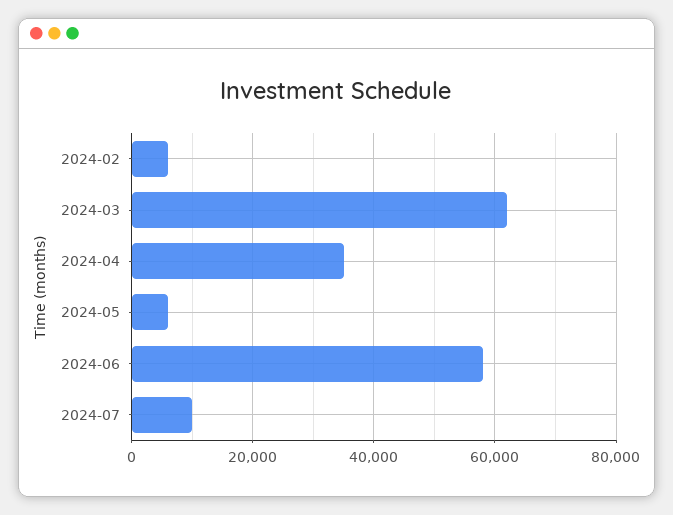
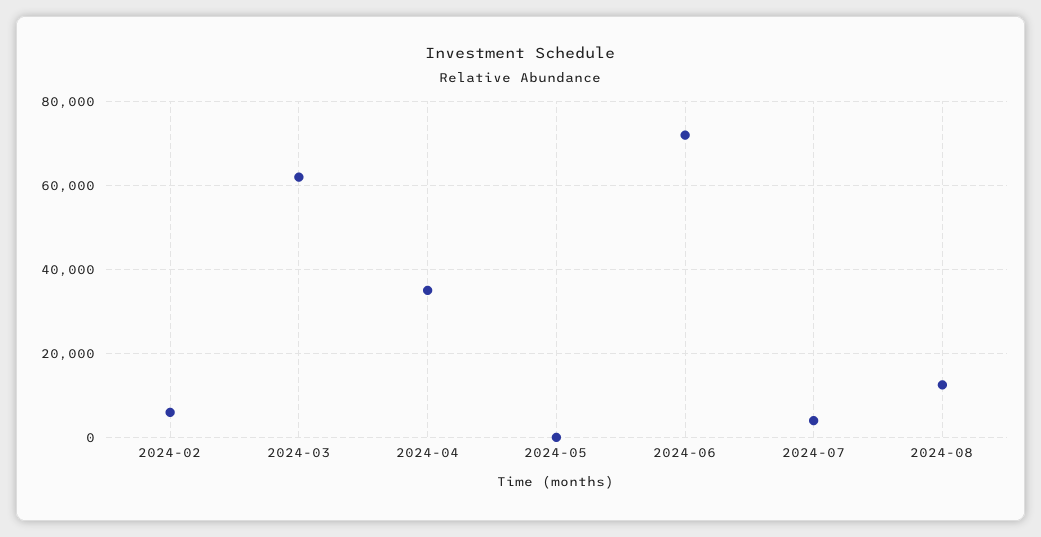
2024-05: 6000 -> 0
2024-06: 58000 -> 72000
2024-07: 10000 -> 4000
2024-08: none -> 12000

